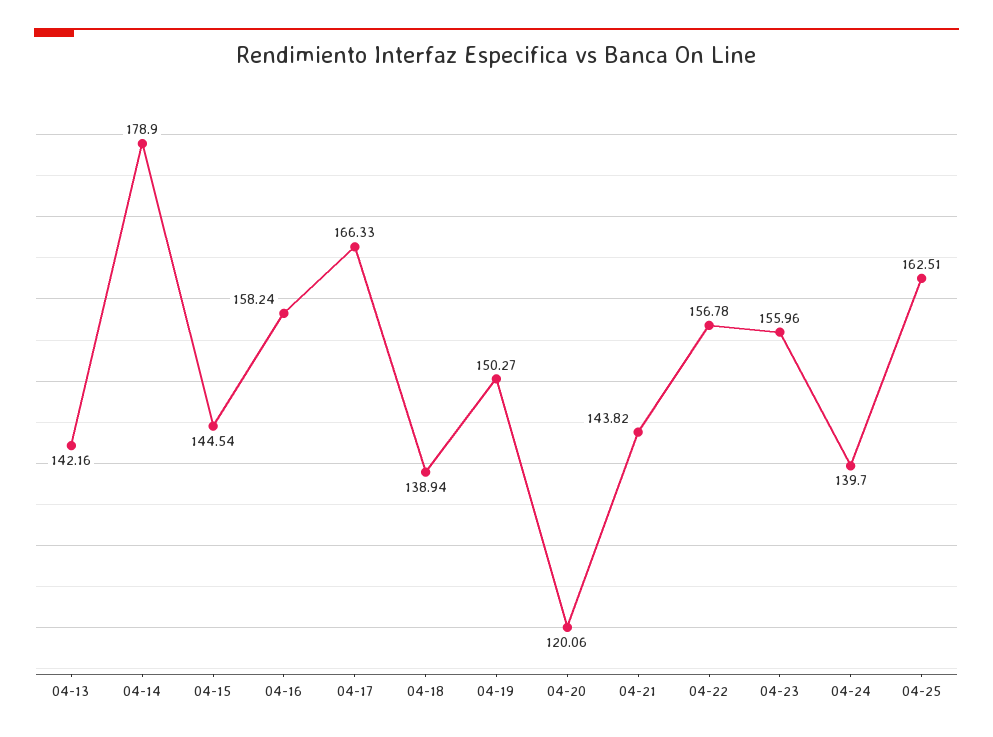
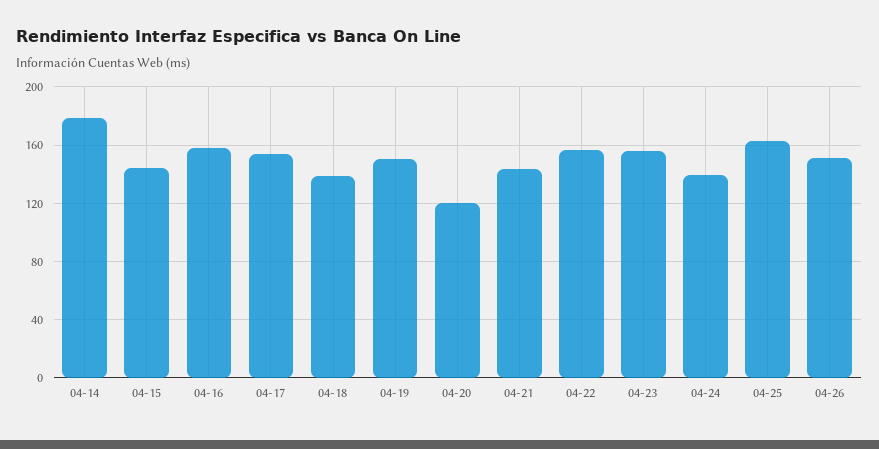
04-13: 142.16 -> none
04-17: 166.33 -> 155
04-26: none -> 150

